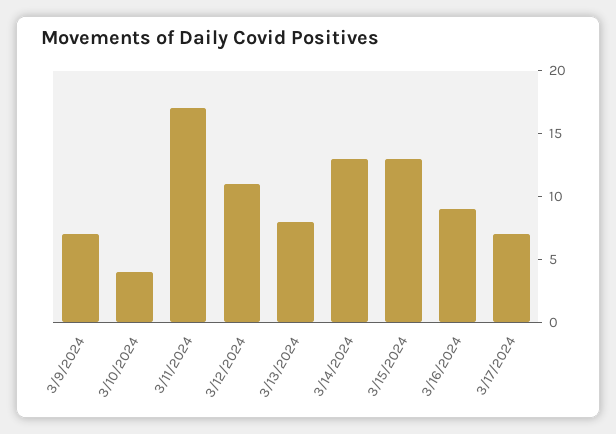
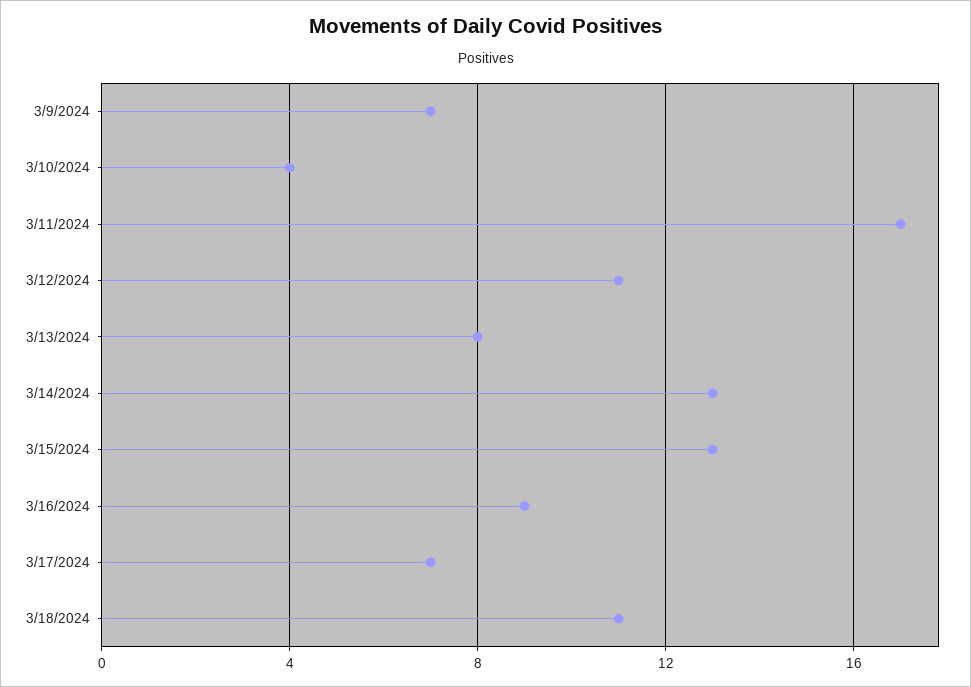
3/18/2024: none -> 11

